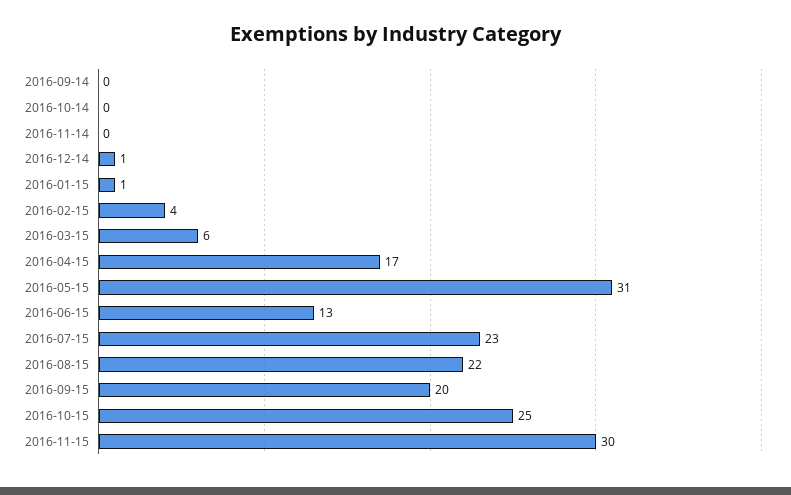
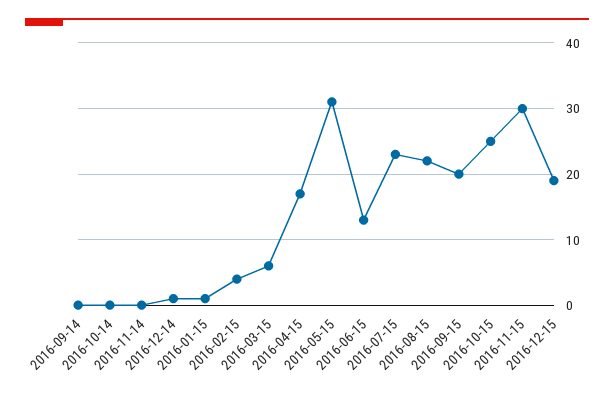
2016-12-15: none -> 19

